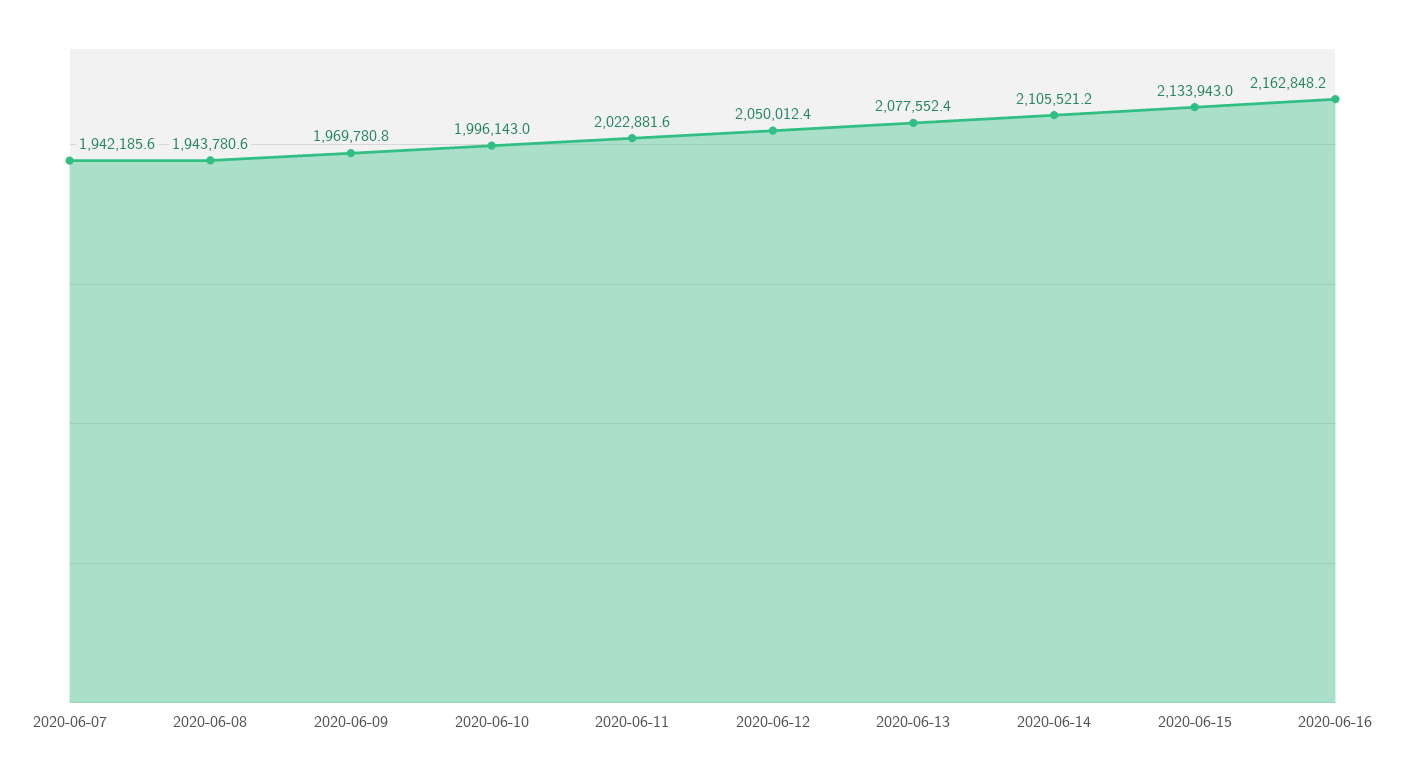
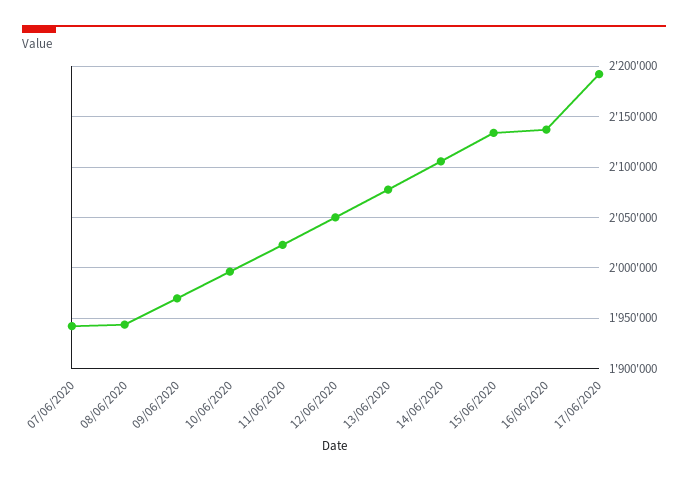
2020-06-16: 2162848.2 -> 2140000
17/06/2020: none -> 2190000

